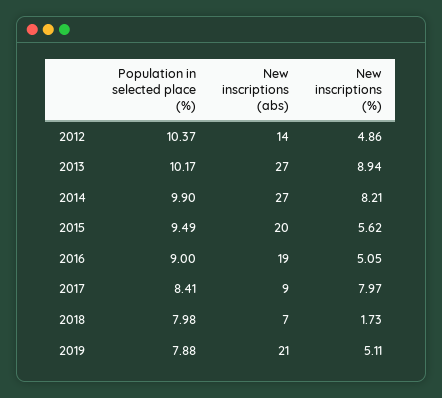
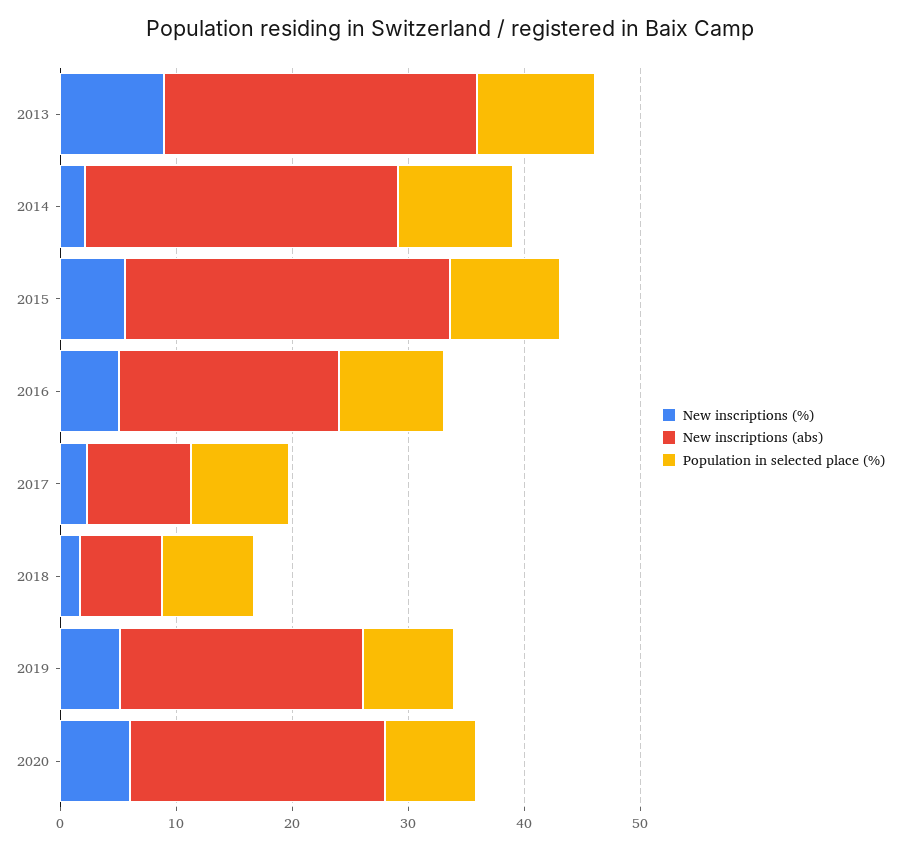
Population in selected place (%), 2012: 10.37 -> none
New inscriptions (abs), 2012: 14 -> none
New inscriptions (%), 2012: 4.86 -> none
New inscriptions (%), 2014: 8.21 -> 2
New inscriptions (abs), 2015: 20 -> 28
New inscriptions (%), 2017: 7.97 -> 2
New inscriptions (%), 2020: none -> 6
New inscriptions (abs), 2020: none -> 22
Population in selected place (%), 2020: none -> 8

